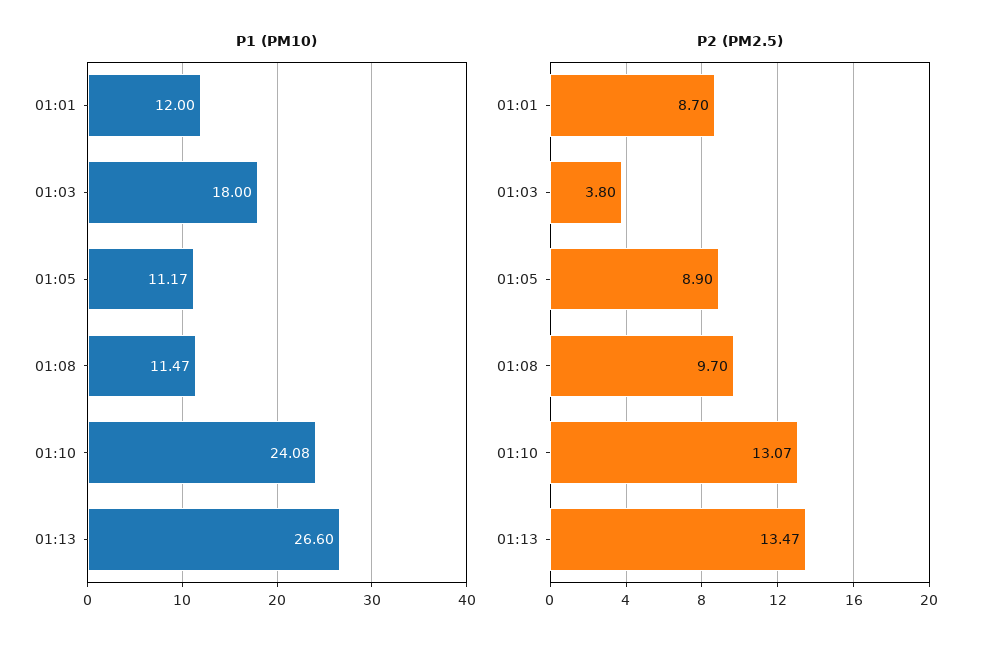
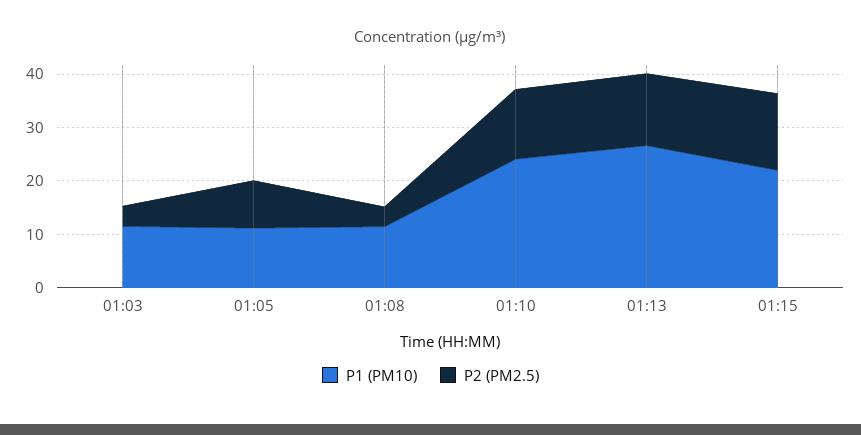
P1 (PM10), 01:01: 12 -> none
P1 (PM10), 01:03: 18 -> 12
P2 (PM2.5), 01:01: 8.7 -> none
P2 (PM2.5), 01:08: 9.7 -> 4
P1 (PM10), 01:15: none -> 22
P2 (PM2.5), 01:15: none -> 14

